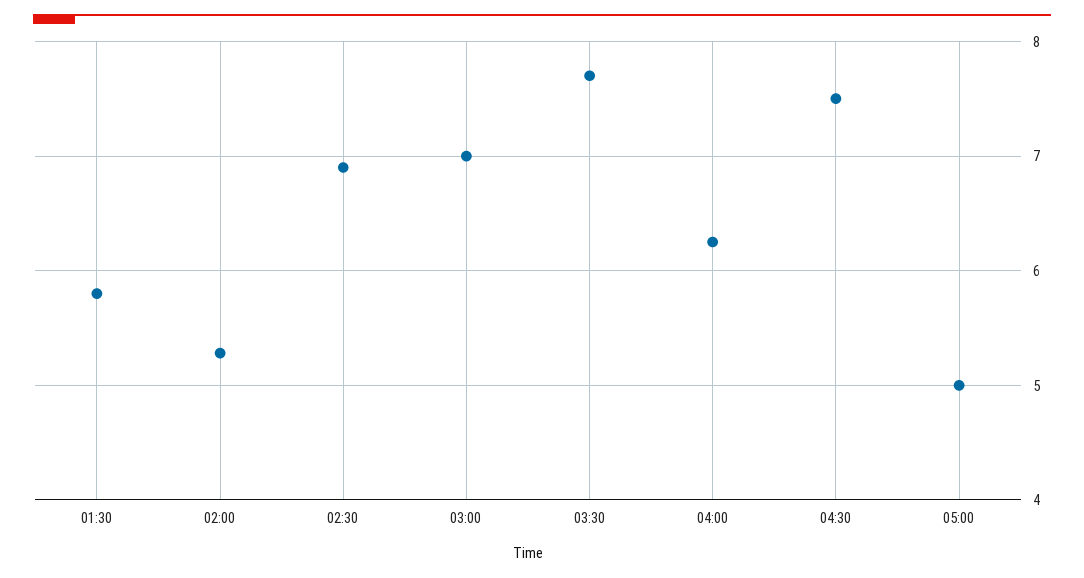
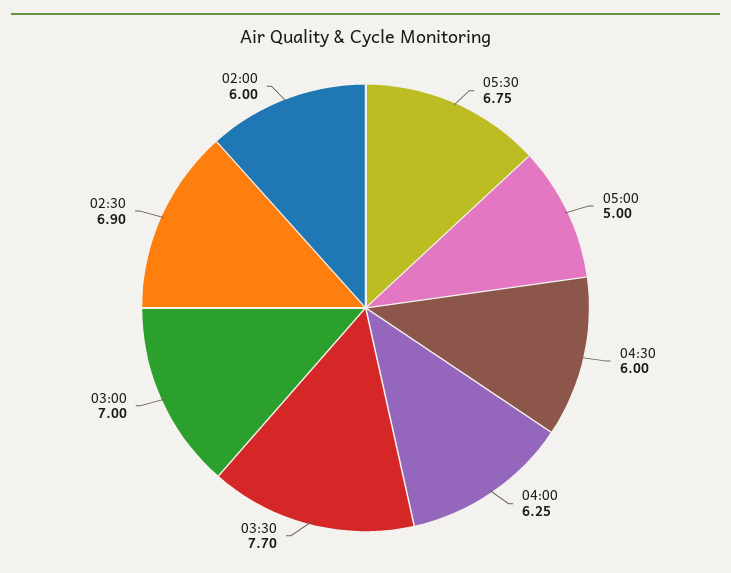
01:30: 5.8 -> none
02:00: 5.3 -> 6
04:30: 7.5 -> 6
05:30: none -> 6.75

